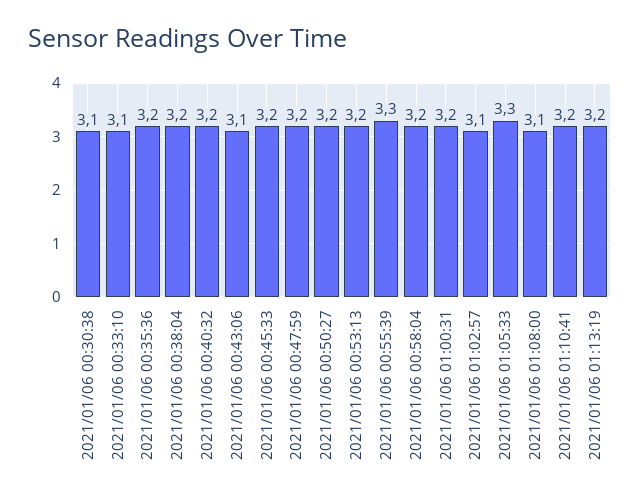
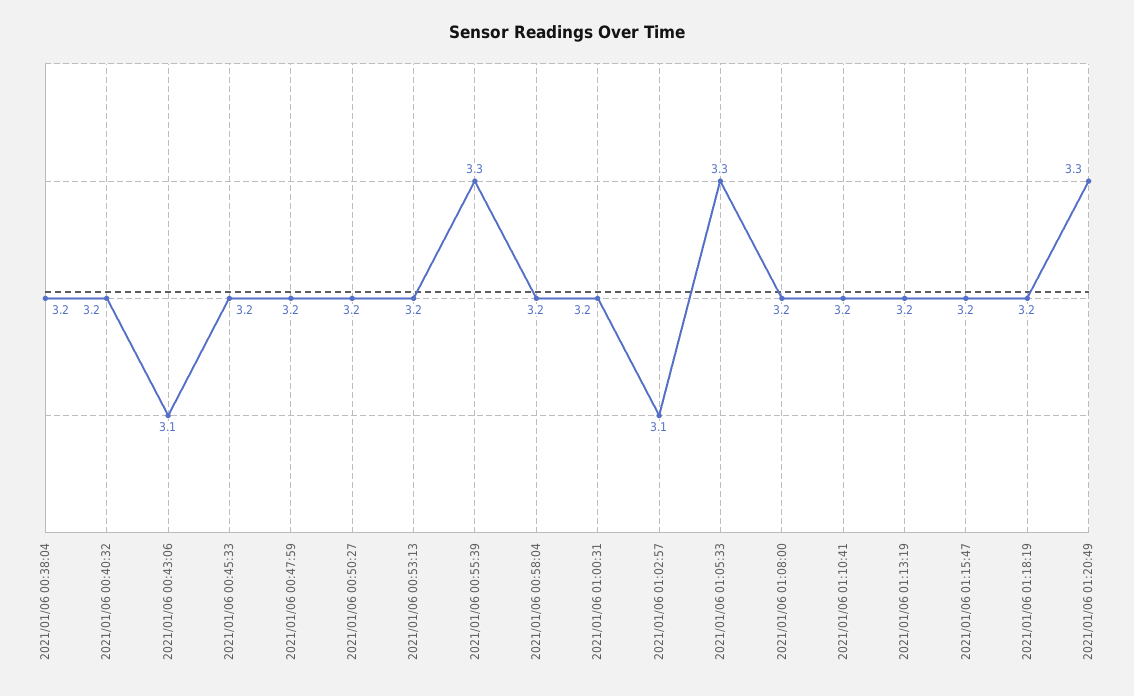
2021/01/06 00:30:38: 3.1 -> none
2021/01/06 00:33:10: 3.1 -> none
2021/01/06 00:35:36: 3.2 -> none
2021/01/06 01:08:00: 3.1 -> 3.2
2021/01/06 01:15:47: none -> 3.2
2021/01/06 01:18:19: none -> 3.2
2021/01/06 01:20:49: none -> 3.3

